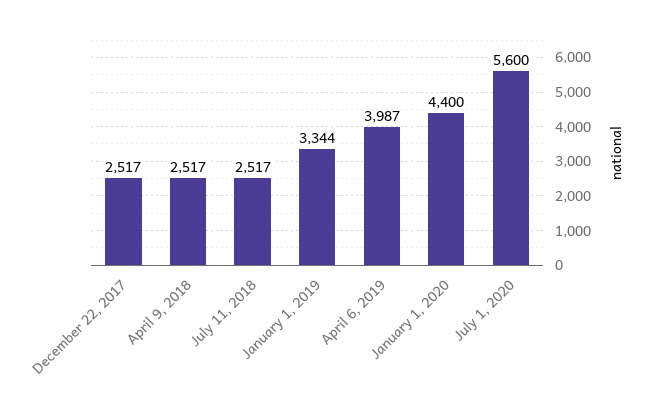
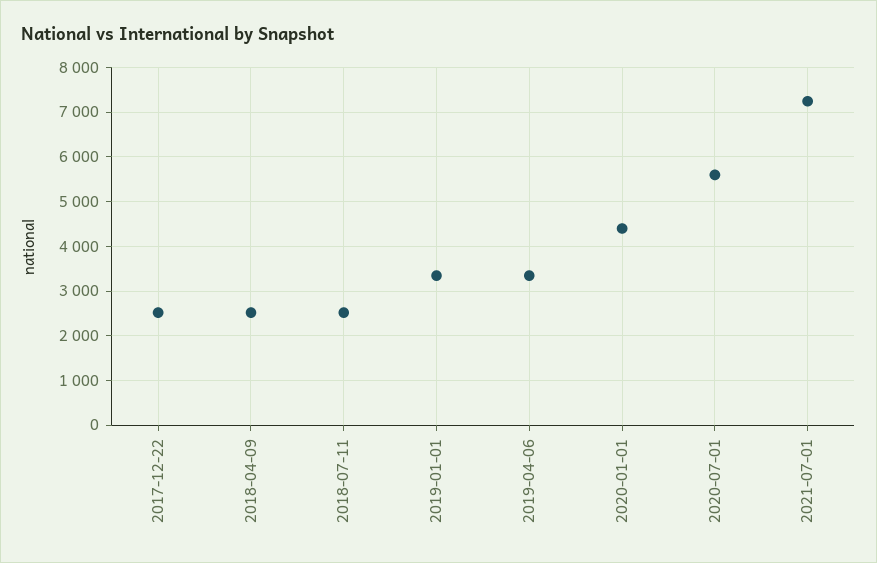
April 6, 2019: 3987 -> 3400
2021-07-01: none -> 7200

